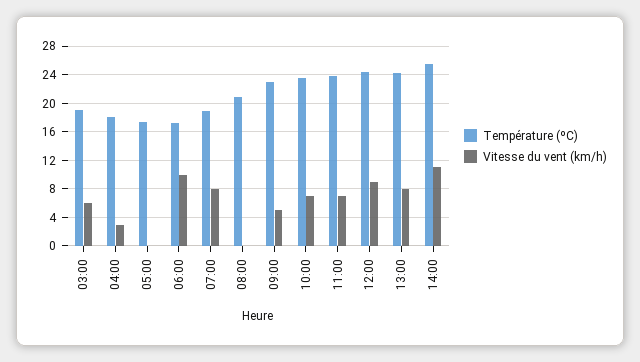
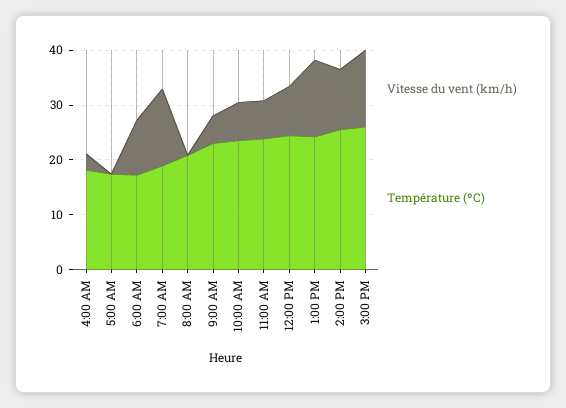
Température (ºC), 03:00: 19 -> none
Vitesse du vent (km/h), 03:00: 6 -> none
Vitesse du vent (km/h), 07:00: 8 -> 14
Vitesse du vent (km/h), 13:00: 8 -> 14
Vitesse du vent (km/h), 3:00 PM: none -> 14
Température (ºC), 3:00 PM: none -> 26

